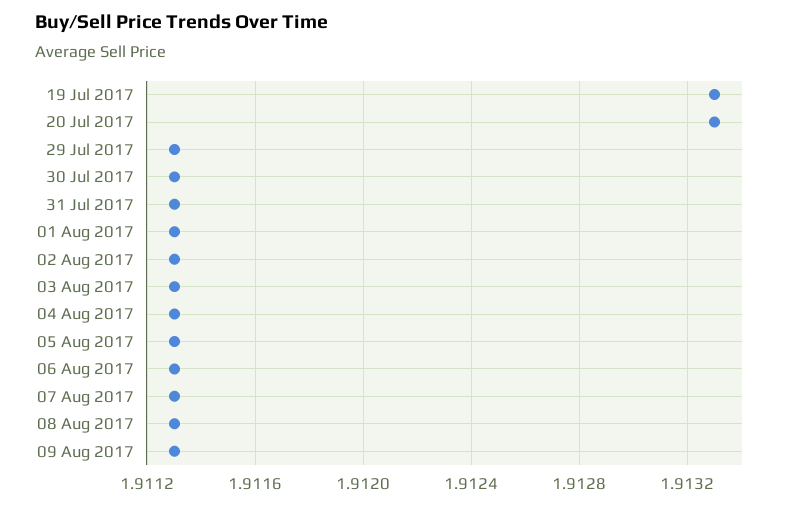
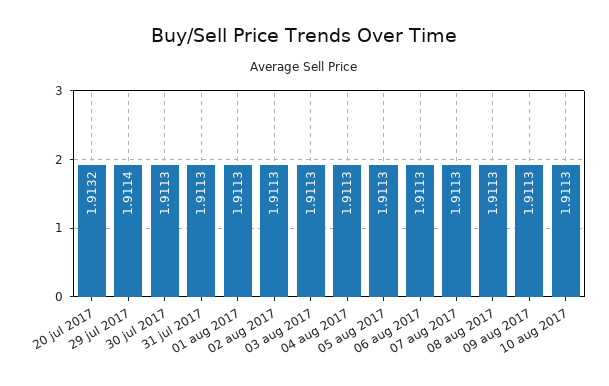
19 Jul 2017: 1.9133 -> none
20 Jul 2017: 1.9133 -> 1.9132
29 Jul 2017: 1.9113 -> 1.9114
10 aug 2017: none -> 1.9113

